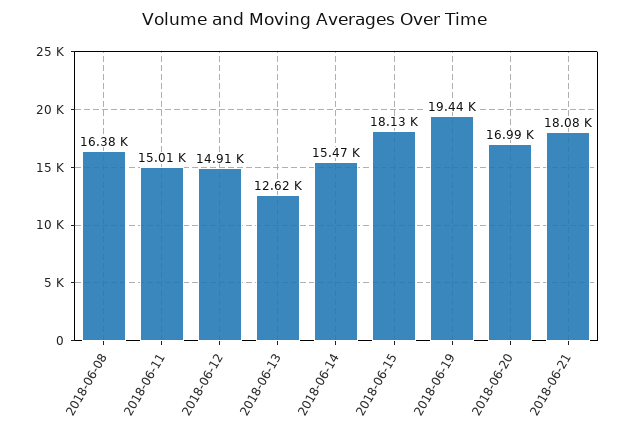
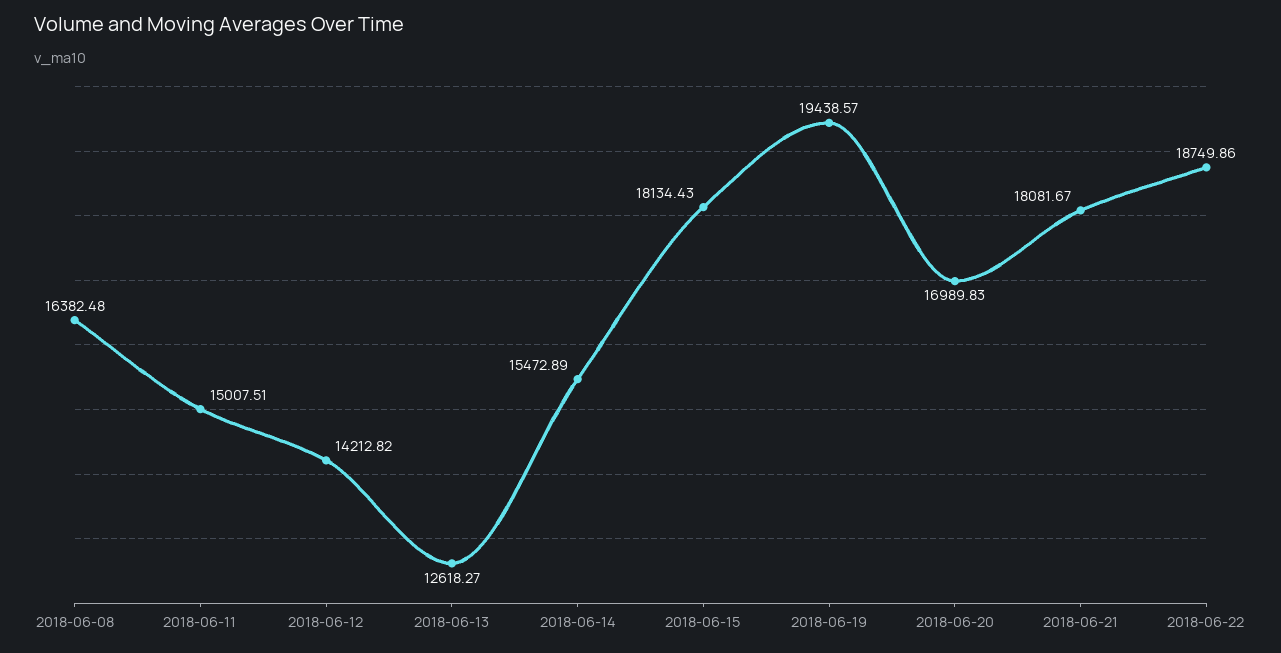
2018-06-12: 14910 -> 14212.82
2018-06-22: none -> 18749.86

